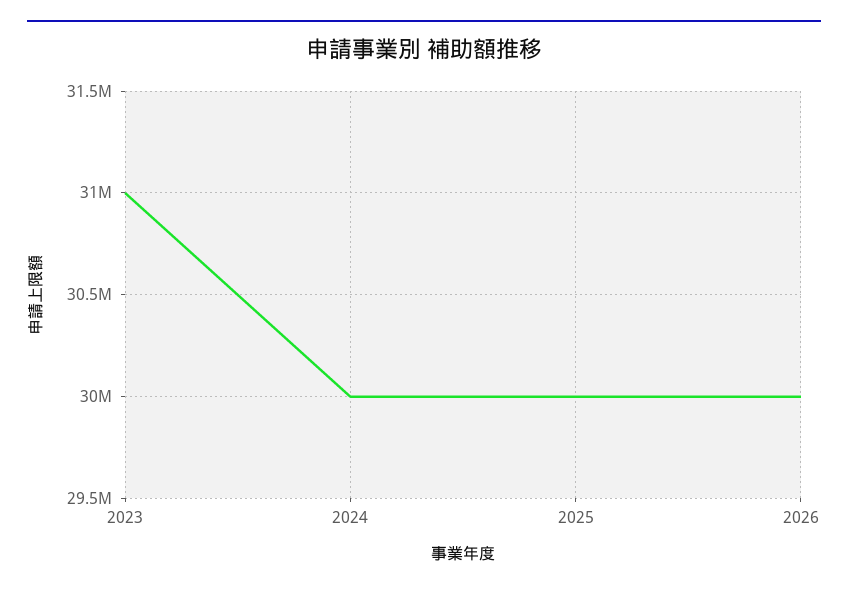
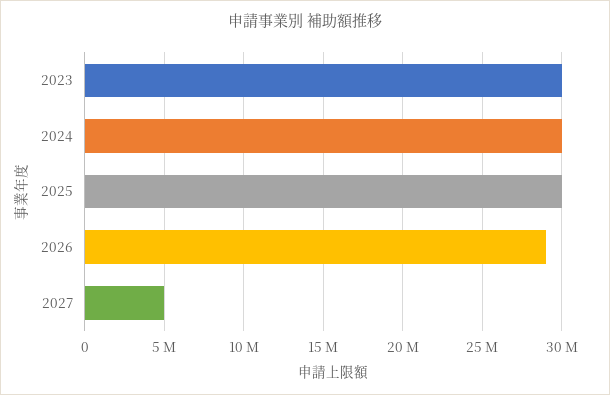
2023: 31000000 -> 30000000
2026: 30000000 -> 29000000
2027: none -> 5000000

